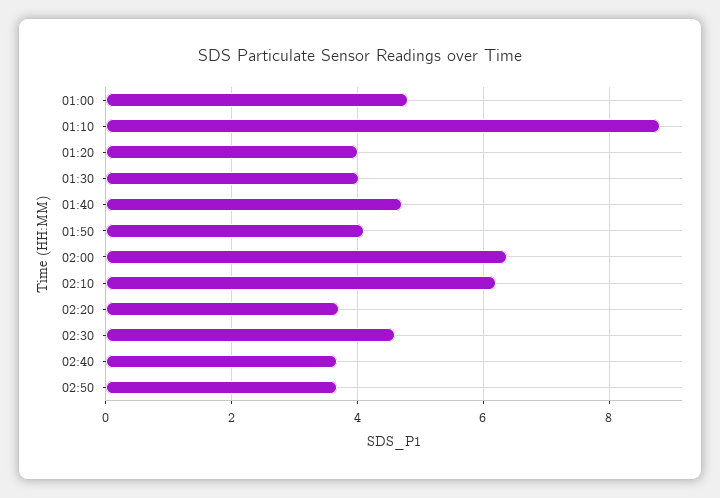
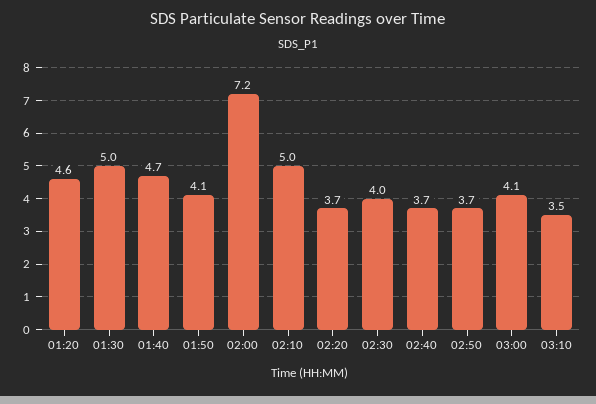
01:00: 4.8 -> none
01:10: 8.8 -> none
01:20: 4 -> 4.6
01:30: 4 -> 5
02:00: 6.4 -> 7.2
02:10: 6.2 -> 5
02:30: 4.6 -> 4
03:00: none -> 4.1
03:10: none -> 3.5

